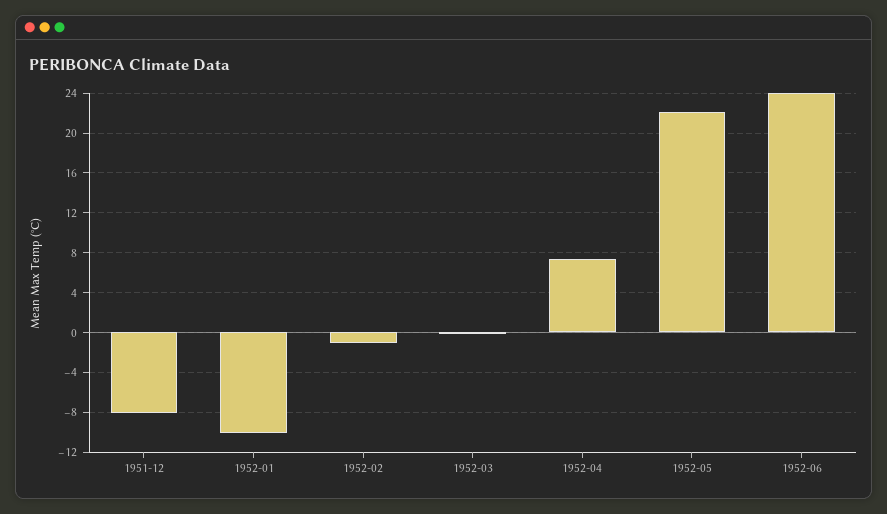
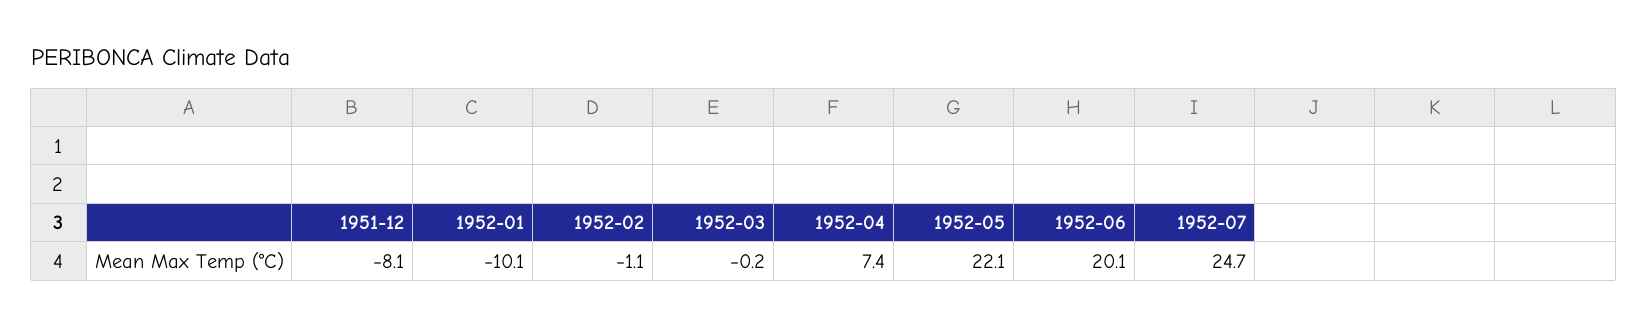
1952-06: 24 -> 20.1
1952-07: none -> 24.7

